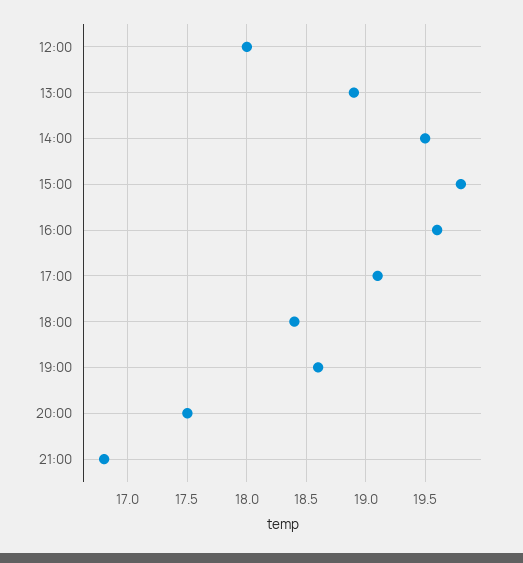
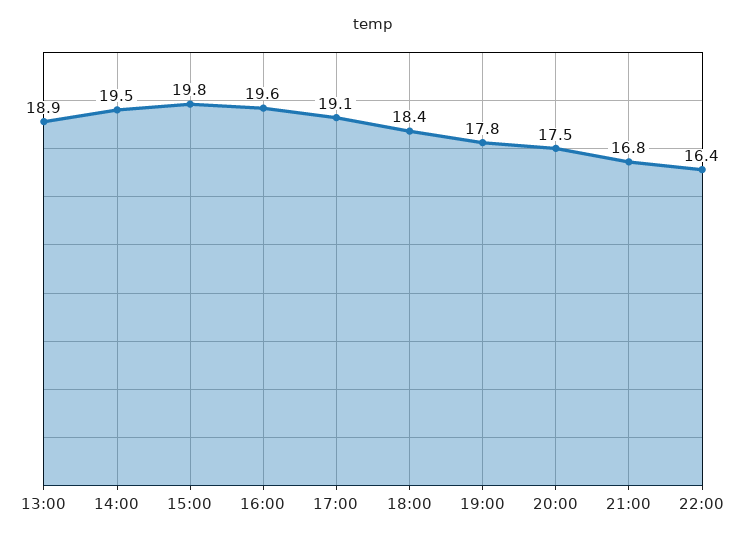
12:00: 18 -> none
19:00: 18.6 -> 17.8
22:00: none -> 16.4

